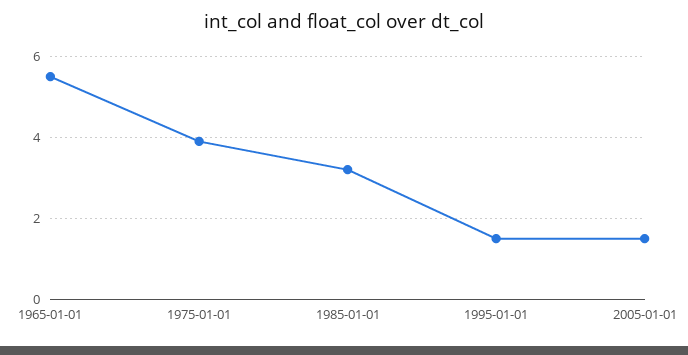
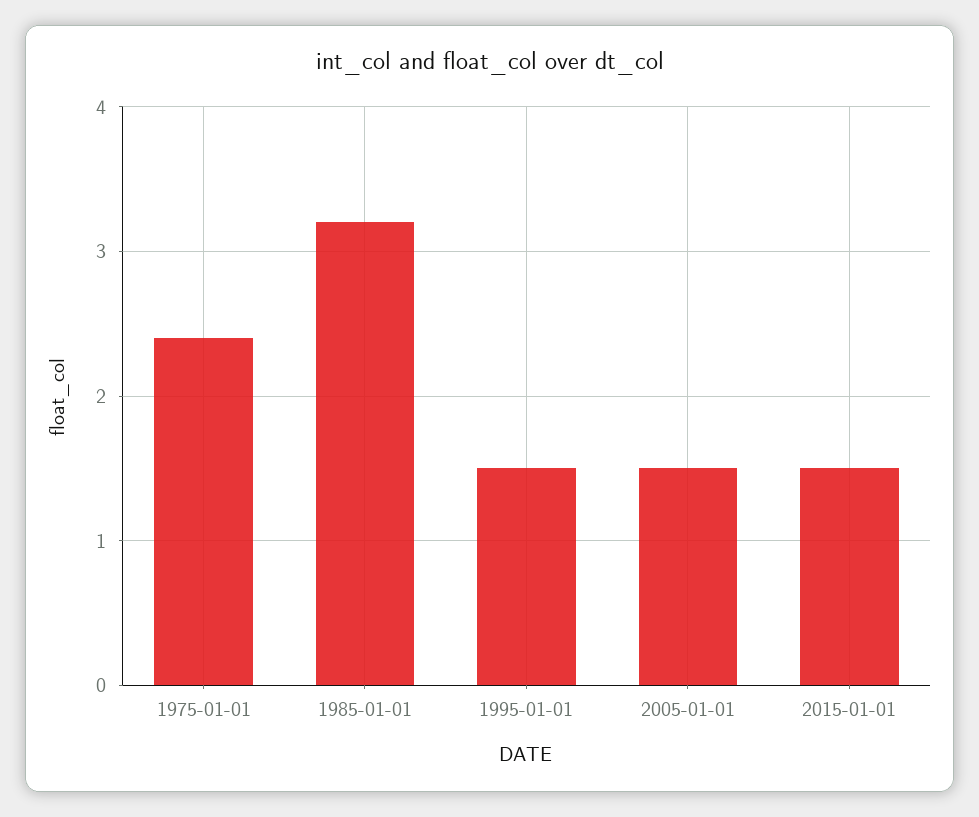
1965-01-01: 5.5 -> none
1975-01-01: 4 -> 2.4
2015-01-01: none -> 1.5

